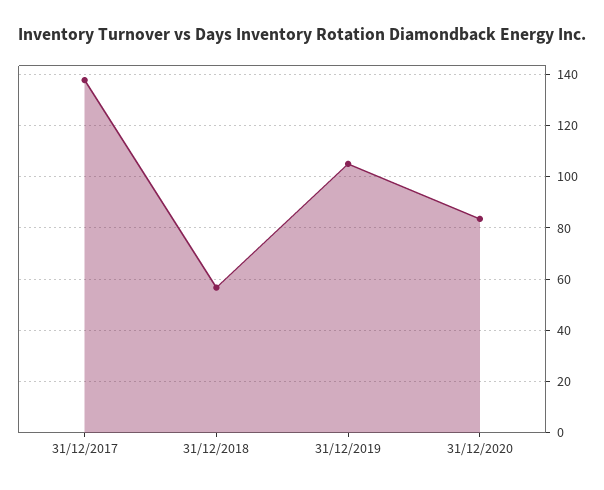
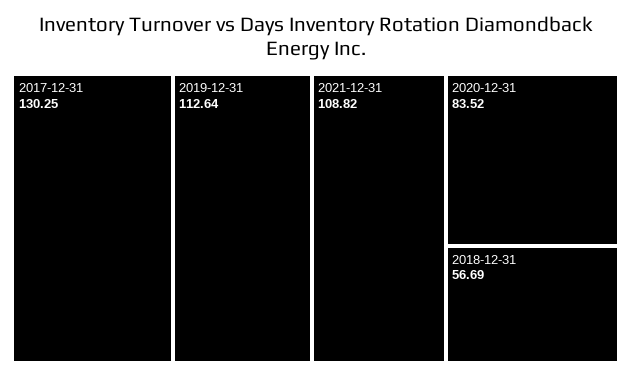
31/12/2017: 137.5 -> 130.25
31/12/2019: 105 -> 112.64
2021-12-31: none -> 108.82

